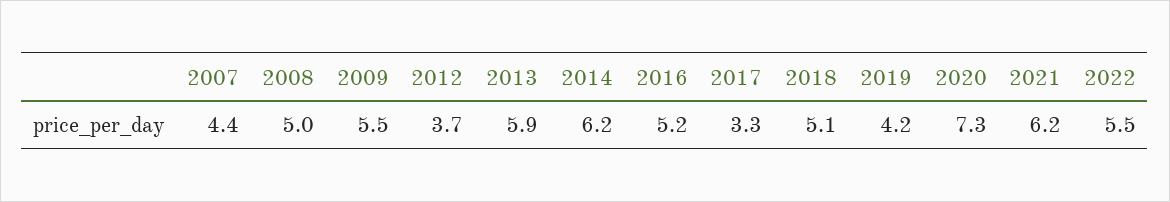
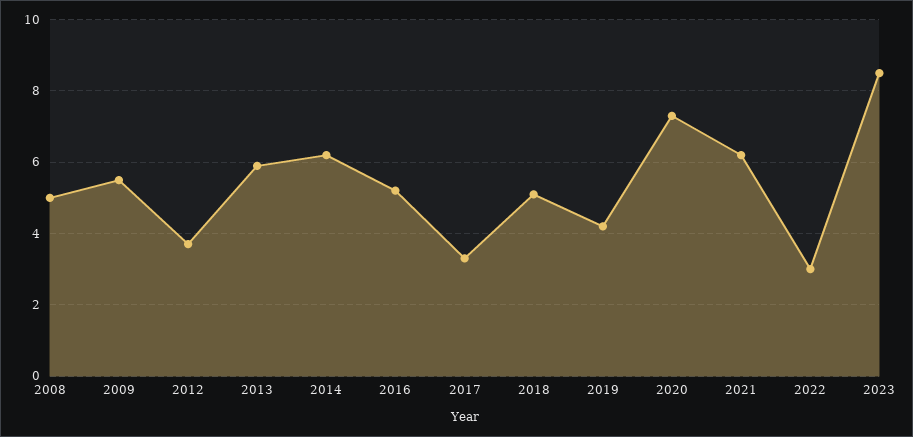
2007: 4.4 -> none
2022: 5.5 -> 3
2023: none -> 8.5

